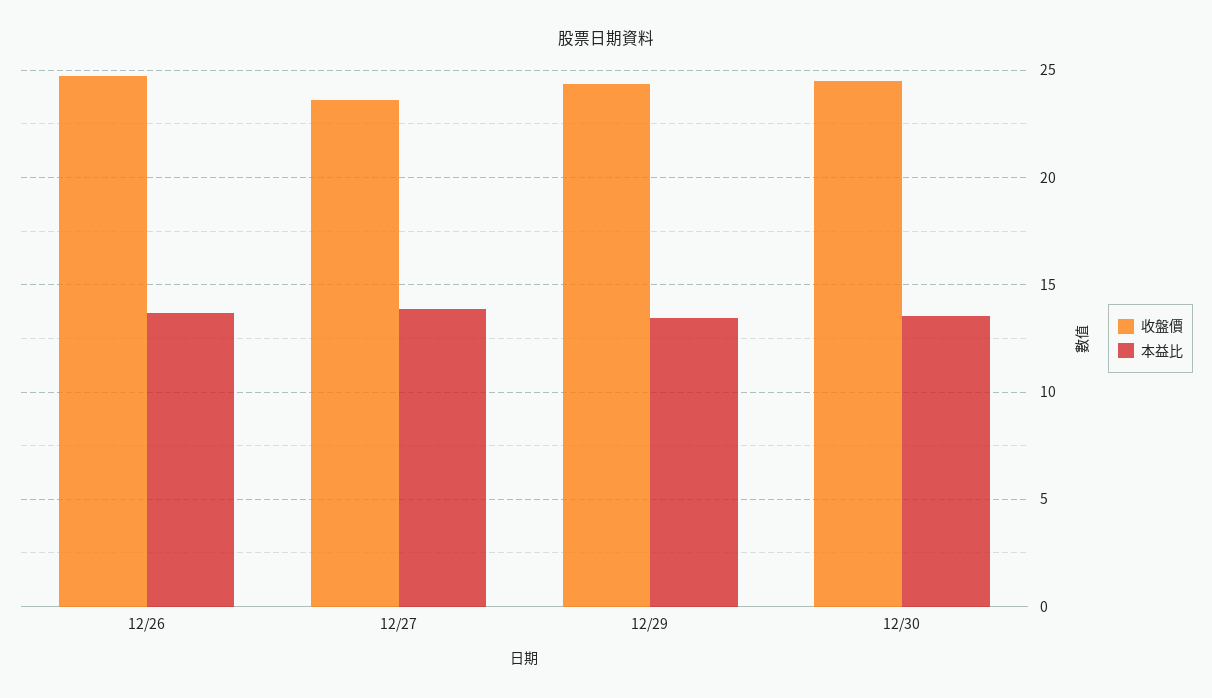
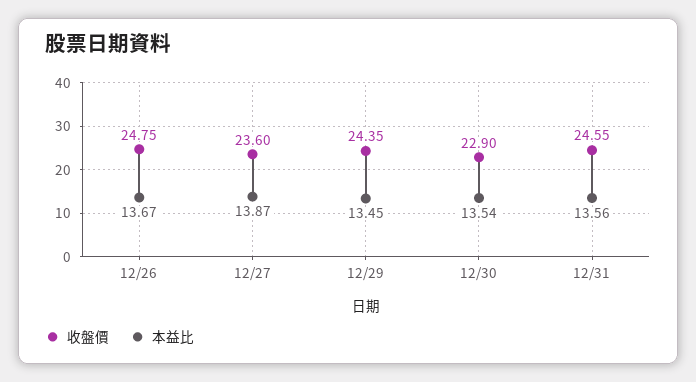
收盤價, 12/30: 24.5 -> 22.9
收盤價, 12/31: none -> 24.55
本益比, 12/31: none -> 13.56

